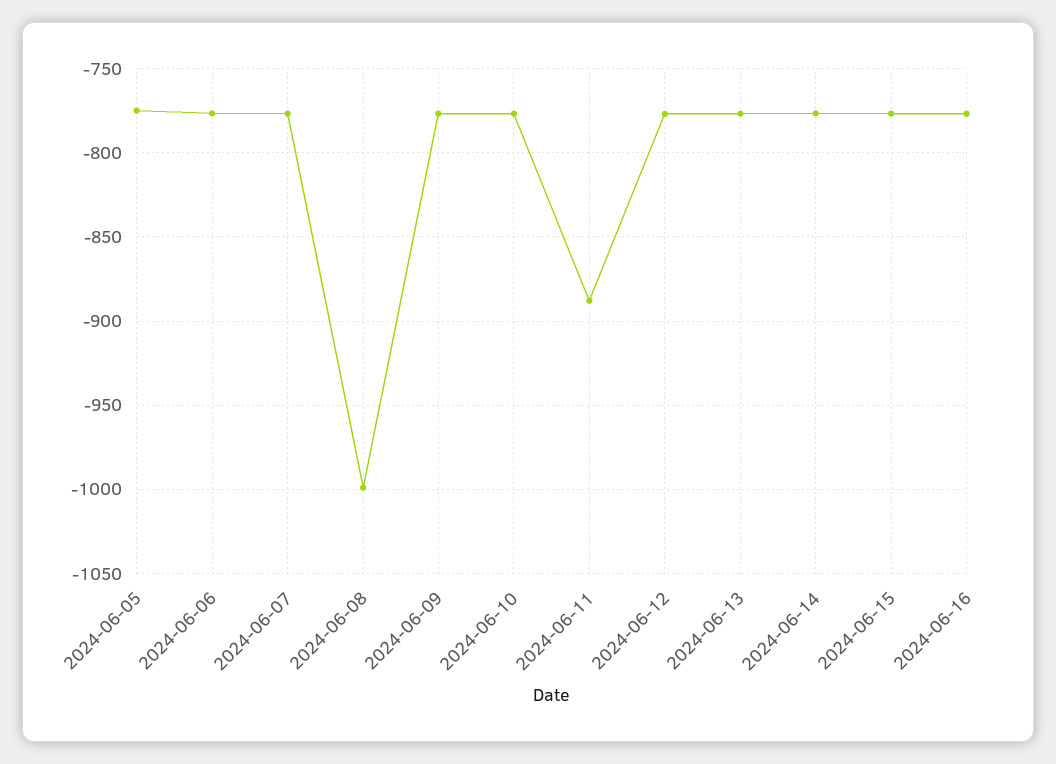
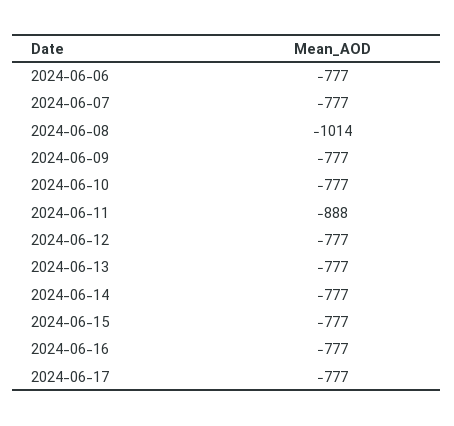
2024-06-05: -775 -> none
2024-06-08: -1000 -> -1014
2024-06-17: none -> -777

